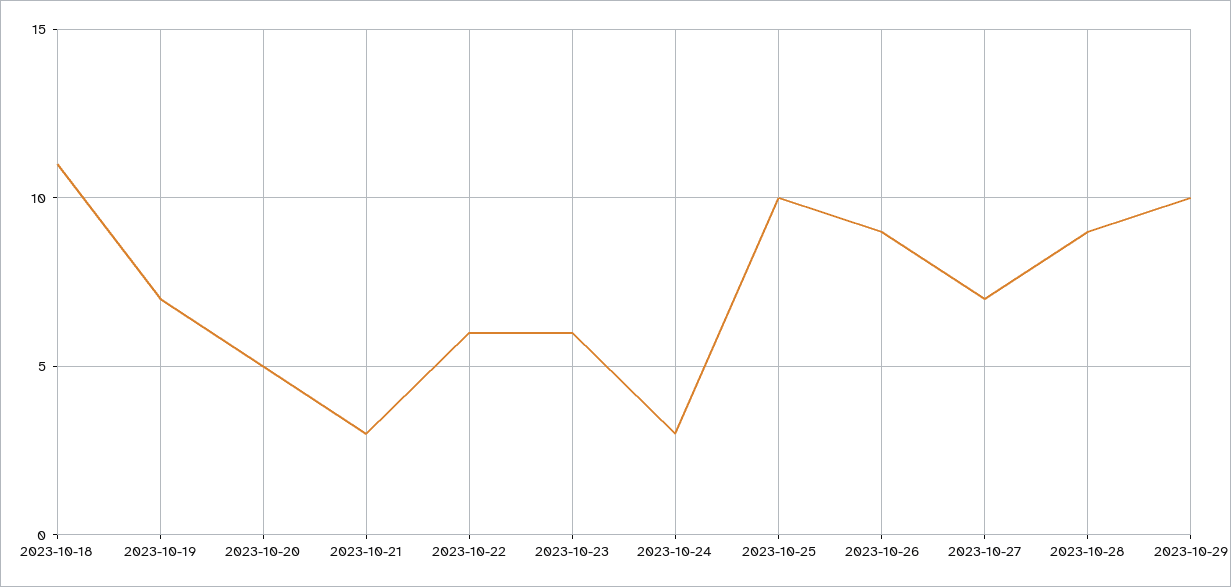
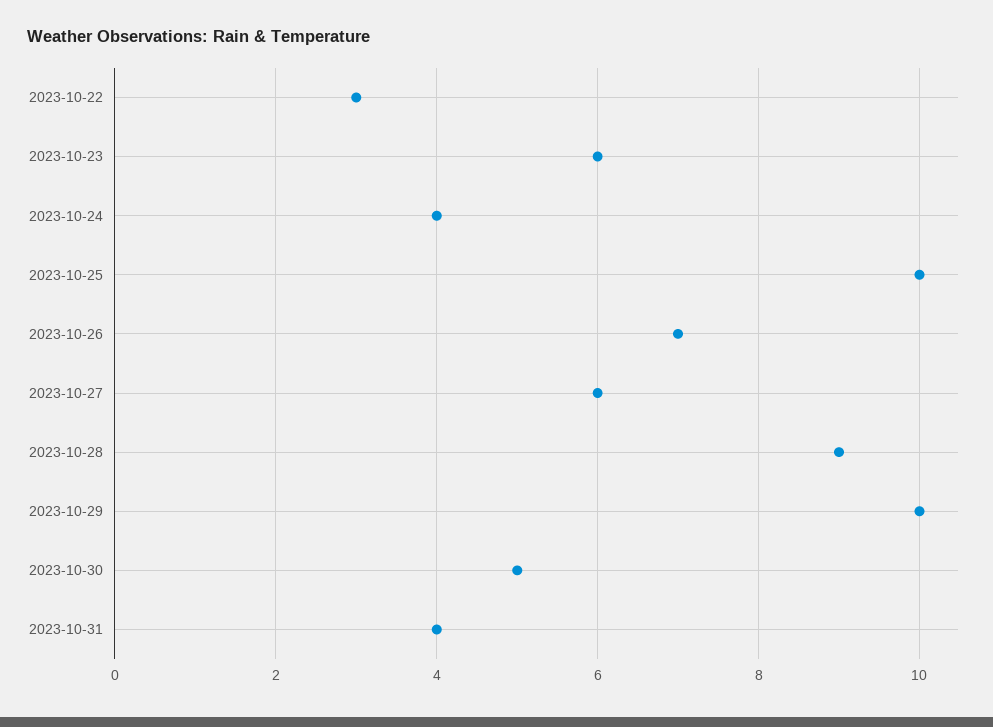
2023-10-18: 11 -> none
2023-10-19: 7 -> none
2023-10-20: 5 -> none
2023-10-21: 3 -> none
2023-10-22: 6 -> 3
2023-10-24: 3 -> 4
2023-10-26: 9 -> 7
2023-10-27: 7 -> 6
2023-10-30: none -> 5
2023-10-31: none -> 4

